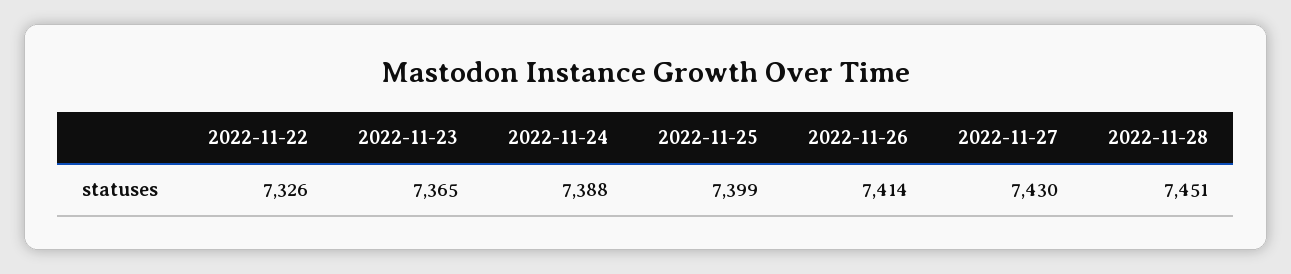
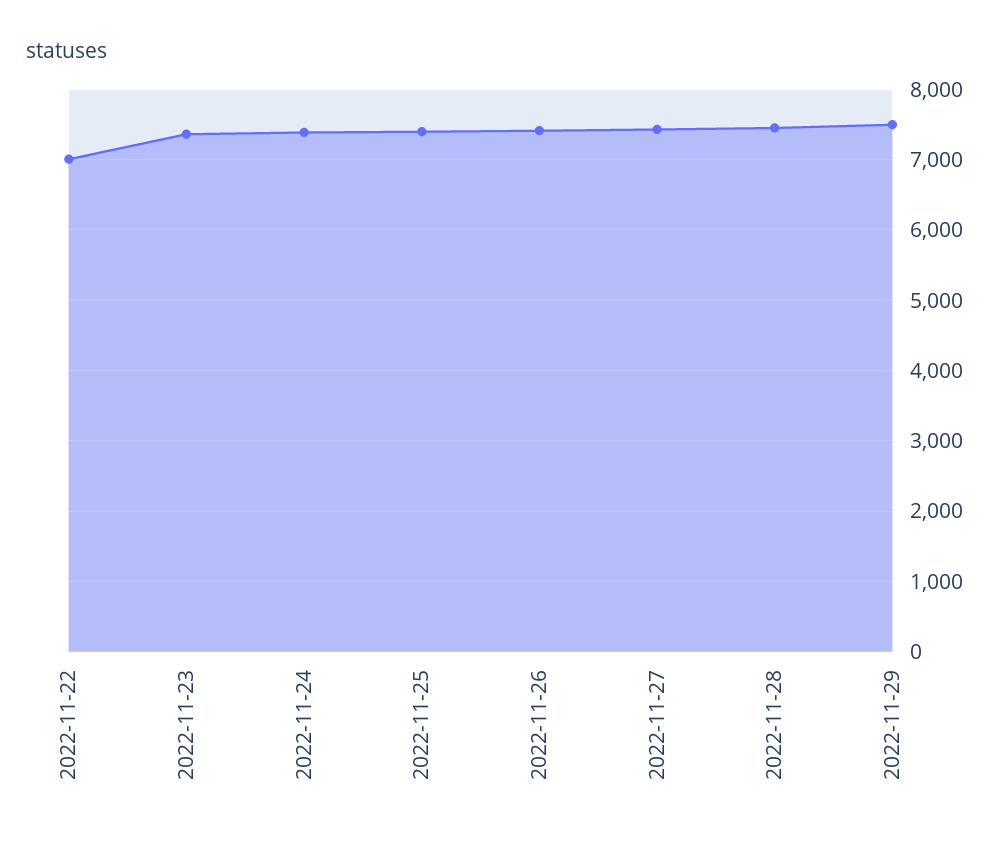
2022-11-22: 7326 -> 7000
2022-11-29: none -> 7500

